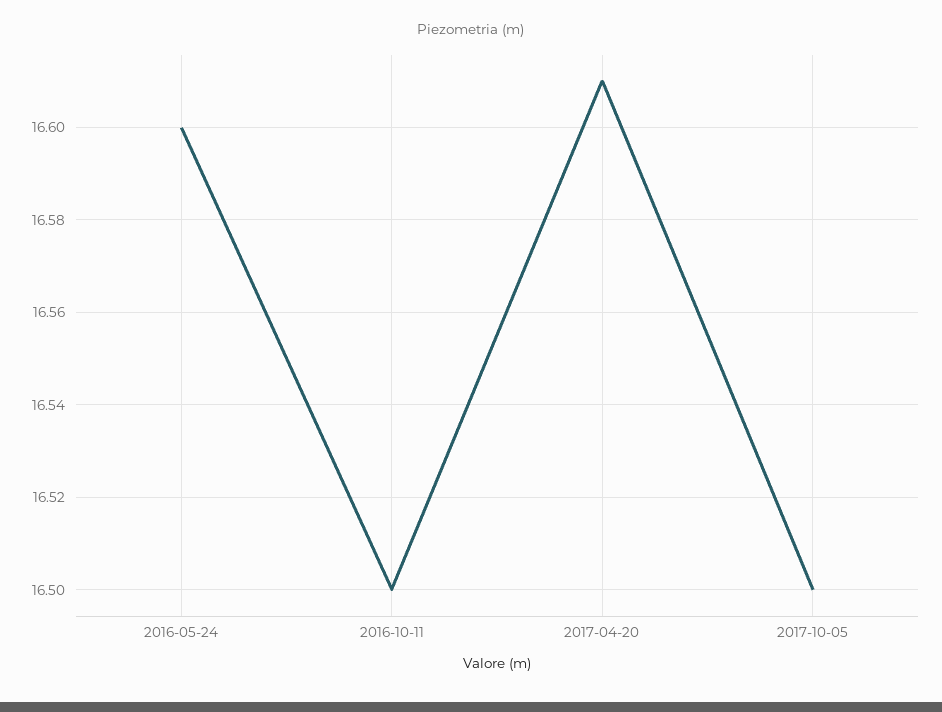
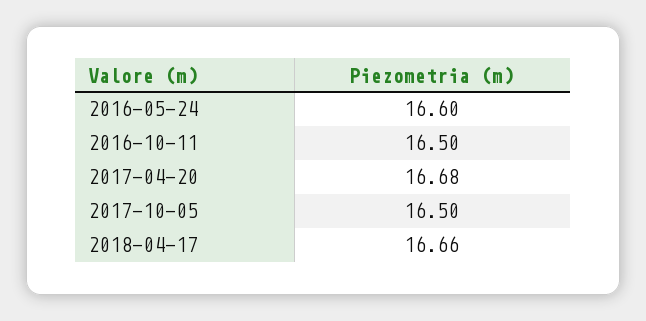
2017-04-20: 16.61 -> 16.68
2018-04-17: none -> 16.66

